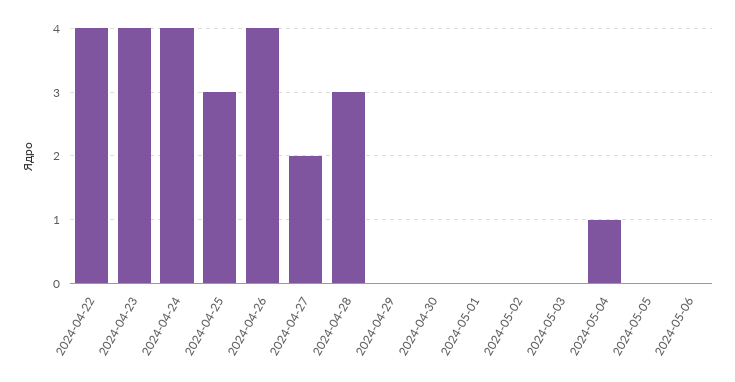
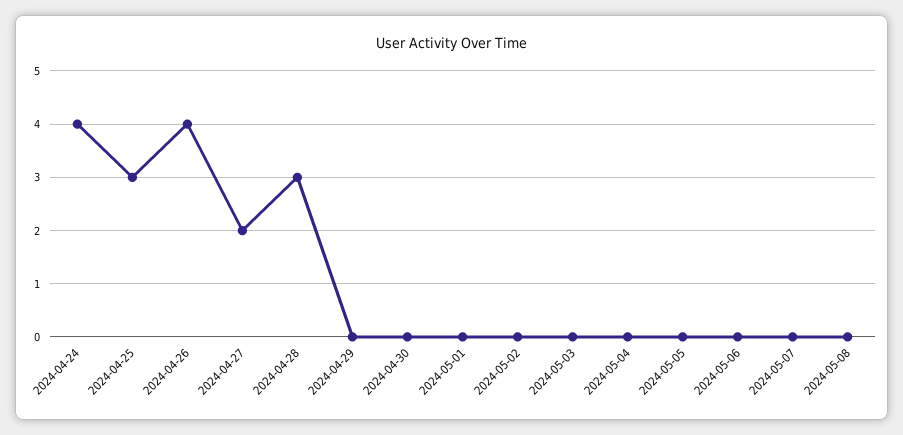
2024-04-22: 4 -> none
2024-04-23: 4 -> none
2024-05-04: 1 -> 0
2024-05-07: none -> 0
2024-05-08: none -> 0

